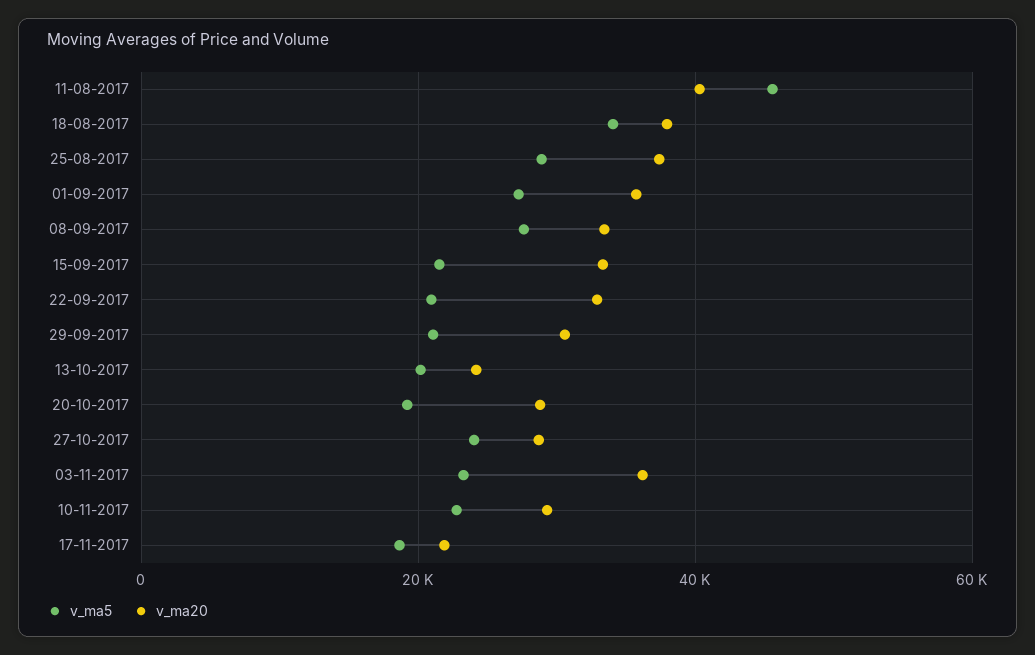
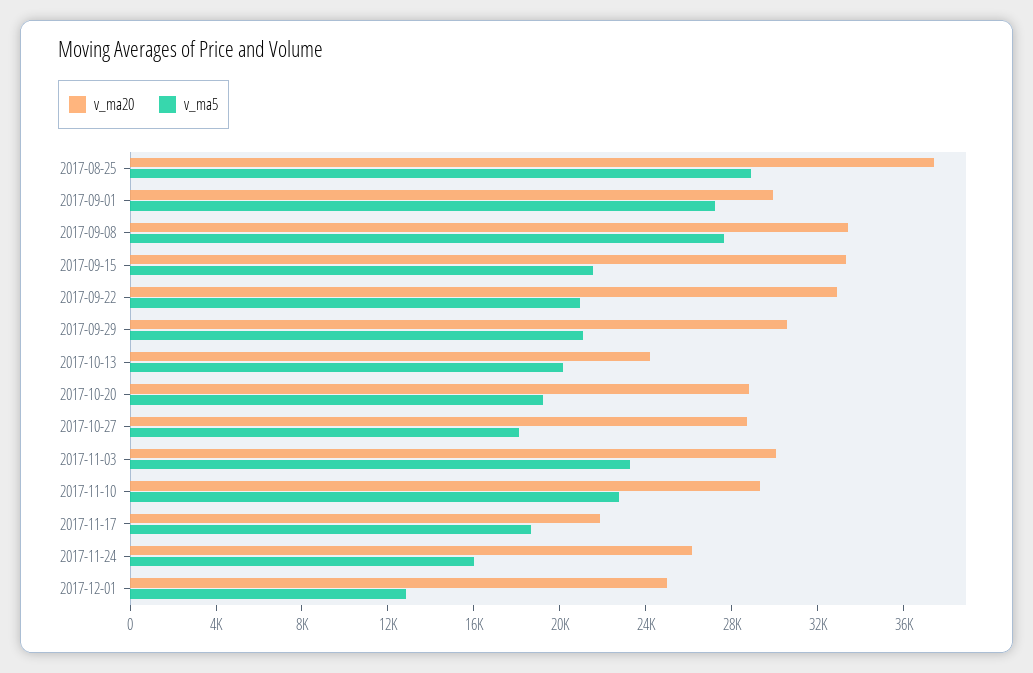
v_ma5, 11-08-2017: 46000 -> none
v_ma20, 11-08-2017: 40000 -> none
v_ma5, 18-08-2017: 34000 -> none
v_ma20, 18-08-2017: 38000 -> none
v_ma20, 01-09-2017: 36000 -> 30000
v_ma5, 27-10-2017: 24000 -> 18000
v_ma20, 03-11-2017: 36000 -> 30000
v_ma20, 2017-11-24: none -> 26000
v_ma5, 2017-11-24: none -> 16000
v_ma20, 2017-12-01: none -> 25000
v_ma5, 2017-12-01: none -> 13000

